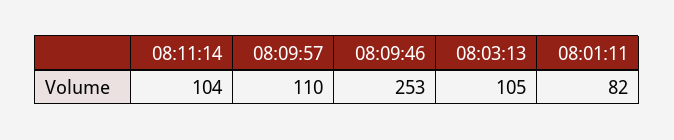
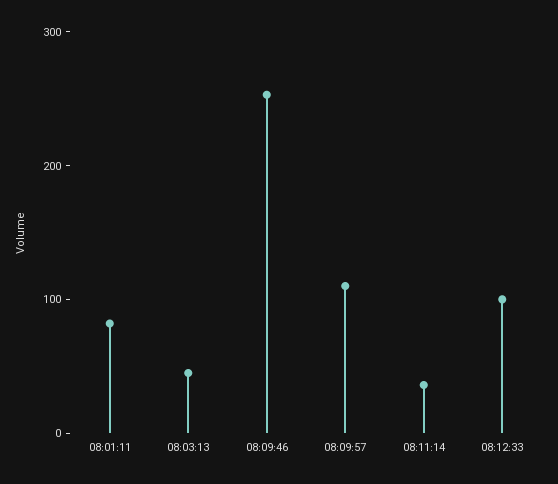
08:11:14: 104 -> 40
08:03:13: 105 -> 40
08:12:33: none -> 100

